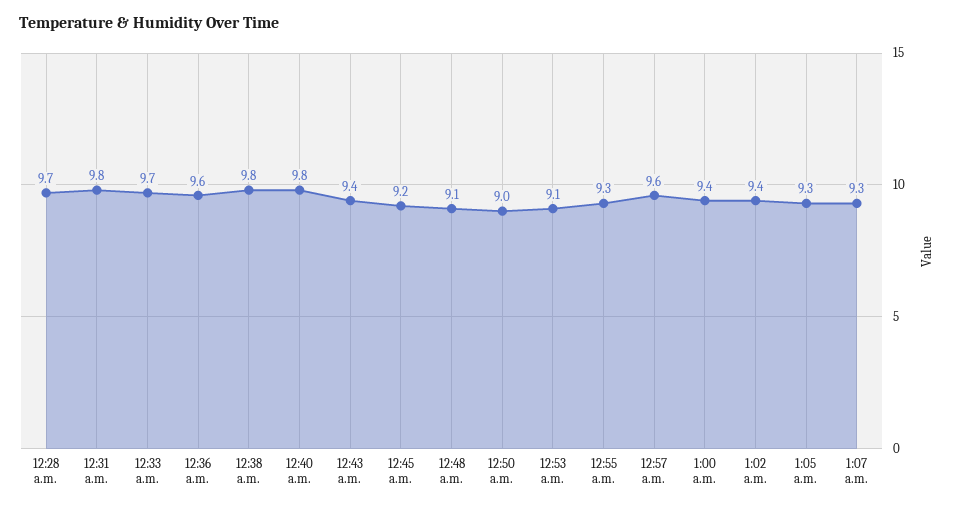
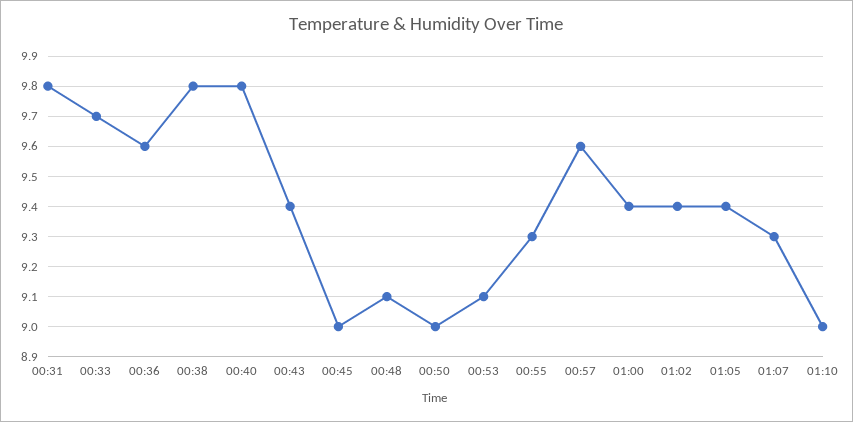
12:28 a.m.: 9.7 -> none
12:45 a.m.: 9.2 -> 9
1:05 a.m.: 9.3 -> 9.4
01:10: none -> 9

